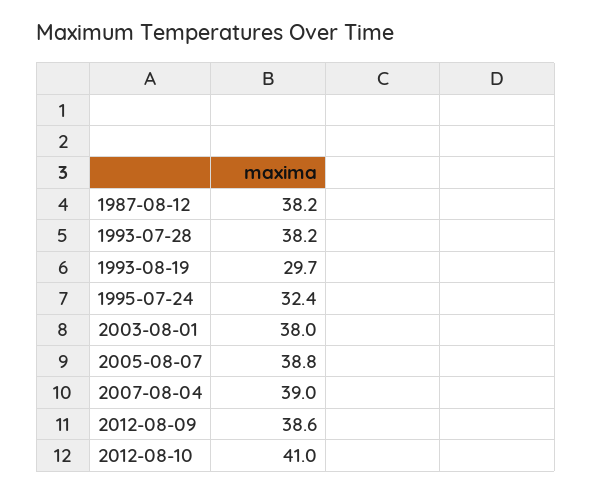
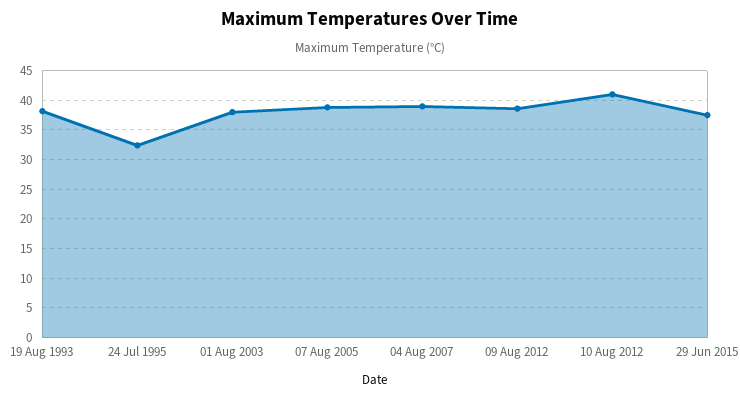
1987-08-12: 38.2 -> none
1993-07-28: 38.2 -> none
1993-08-19: 29.7 -> 37.5
29 Jun 2015: none -> 37.5

